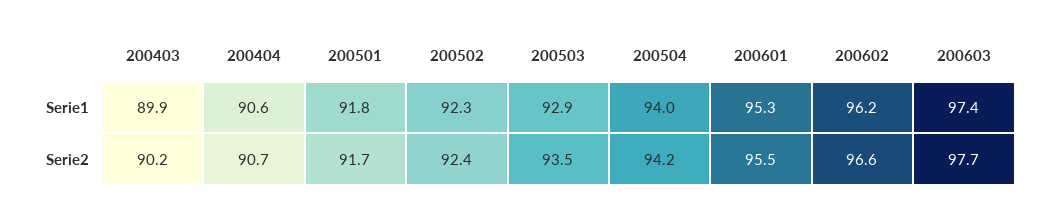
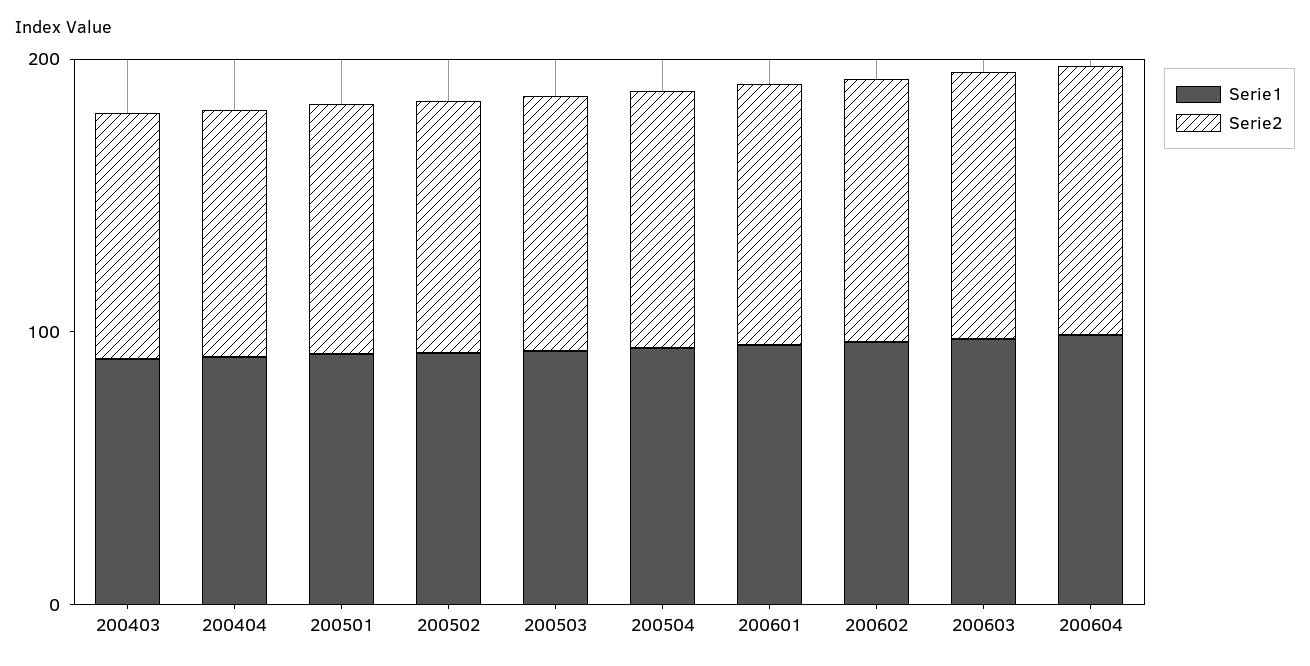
Serie1, 200604: none -> 100
Serie2, 200604: none -> 100

